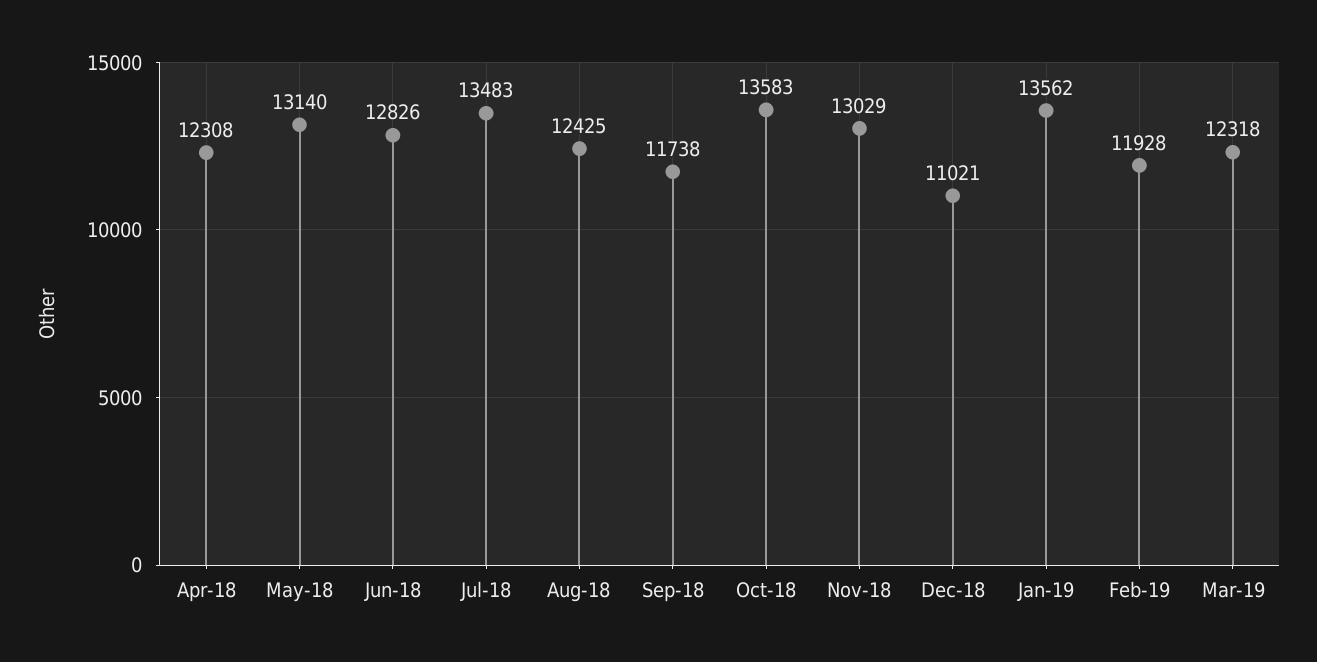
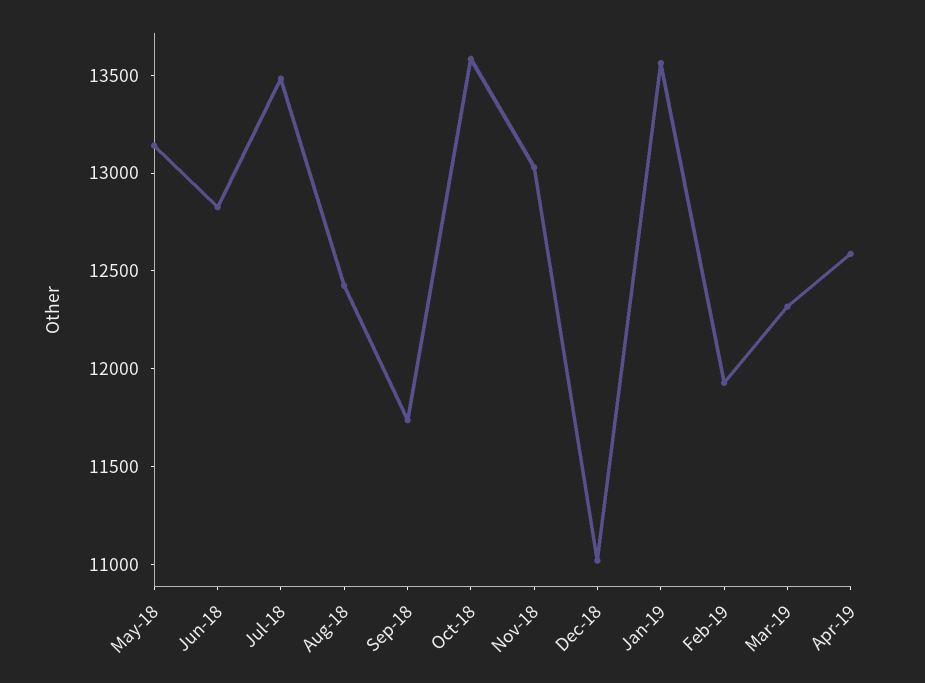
Apr-18: 12308 -> none
Apr-19: none -> 12600

